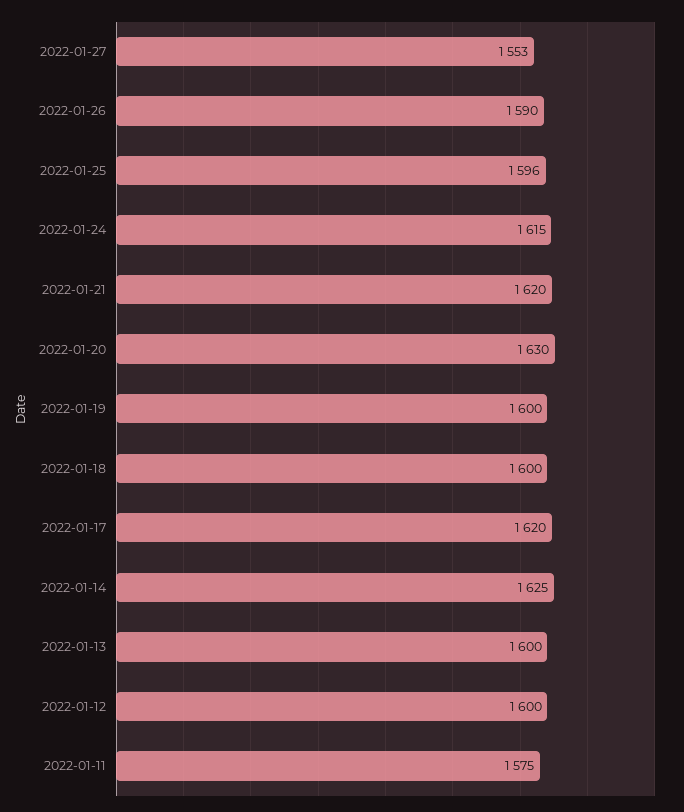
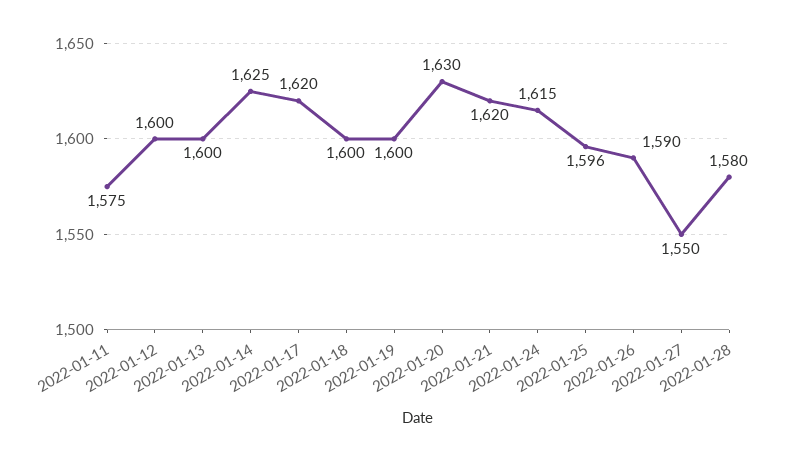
2022-01-27: 1553 -> 1550
2022-01-28: none -> 1580

